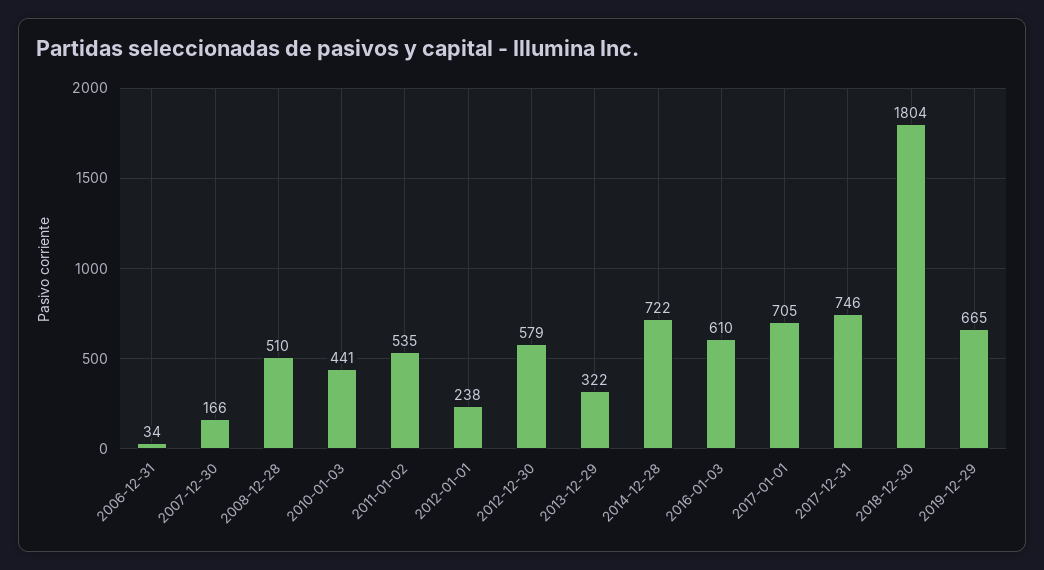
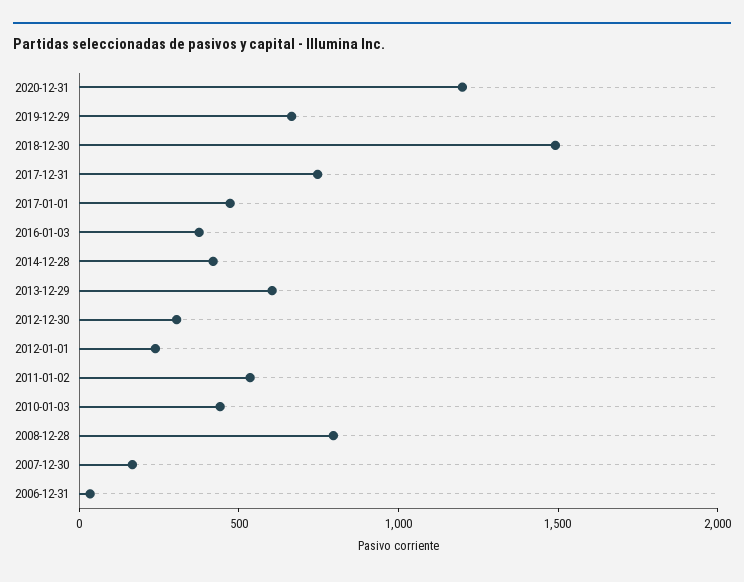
2008-12-28: 510 -> 800
2012-12-30: 579 -> 300
2013-12-29: 322 -> 600
2014-12-28: 722 -> 400
2016-01-03: 610 -> 400
2017-01-01: 705 -> 500
2018-12-30: 1804 -> 1500
2020-12-31: none -> 1200

